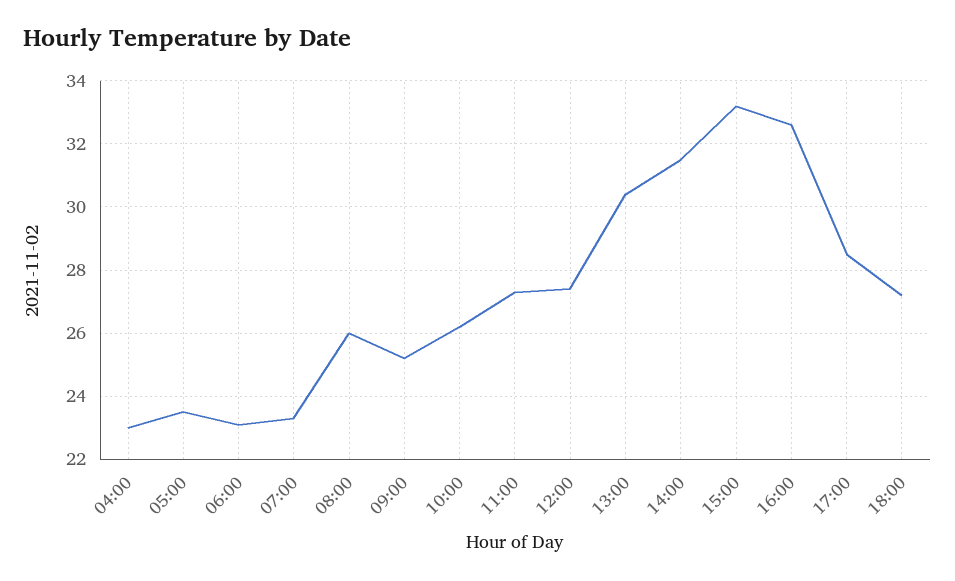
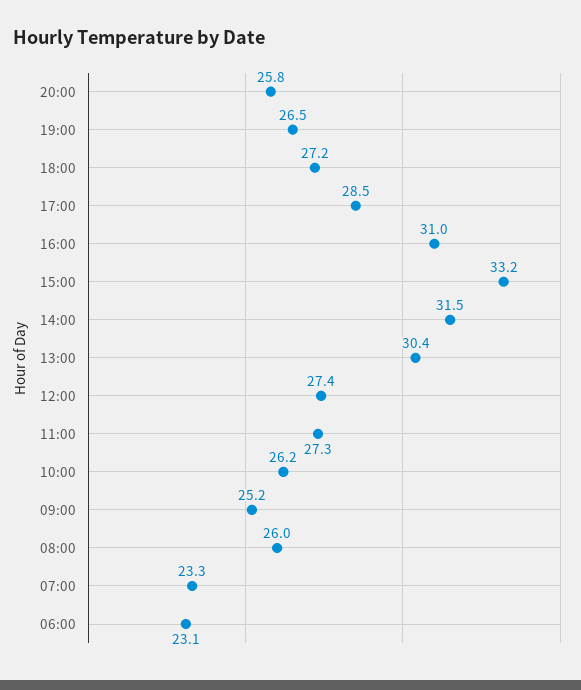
04:00: 23 -> none
05:00: 23.5 -> none
16:00: 32.5 -> 31
20:00: none -> 25.8
19:00: none -> 26.5

